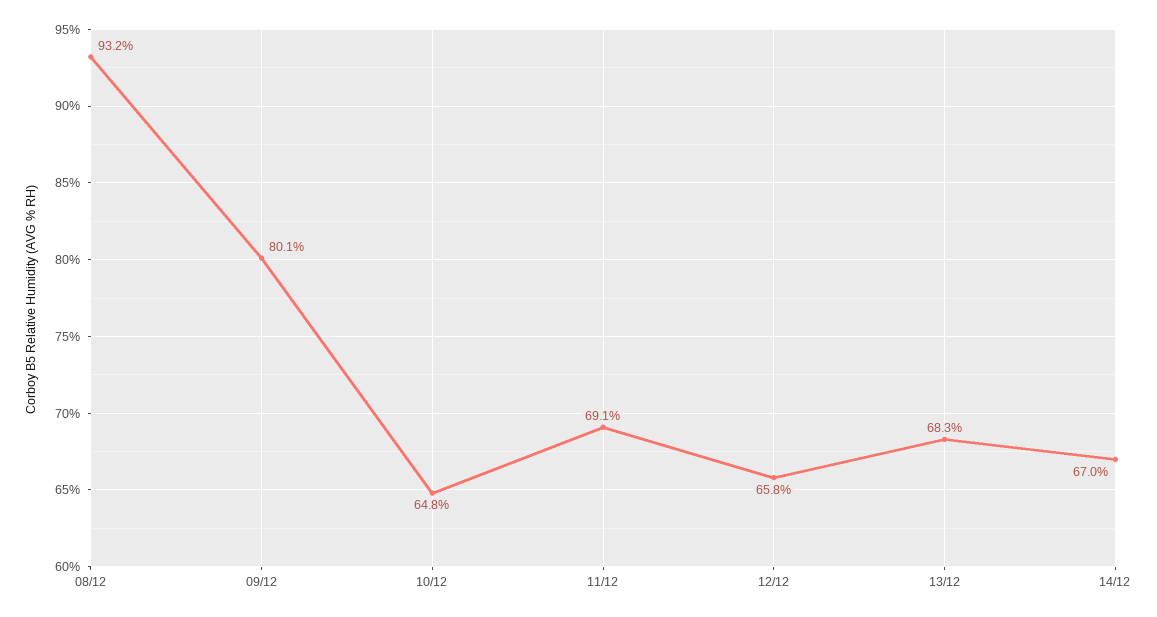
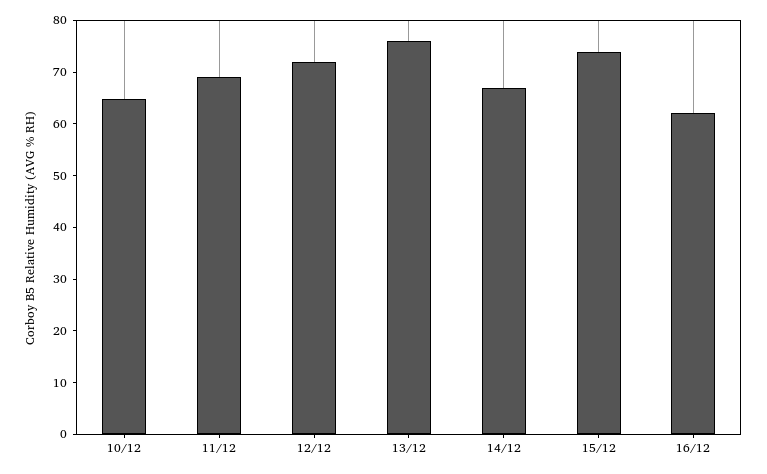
08/12: 93.2 -> none
09/12: 80.1 -> none
12/12: 65.8 -> 72
13/12: 68.3 -> 76
15/12: none -> 74
16/12: none -> 62

